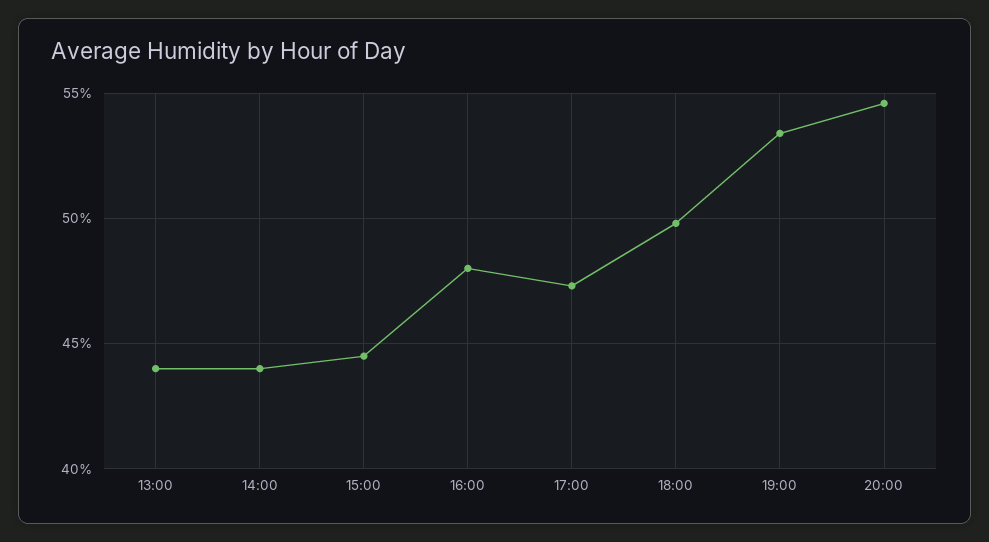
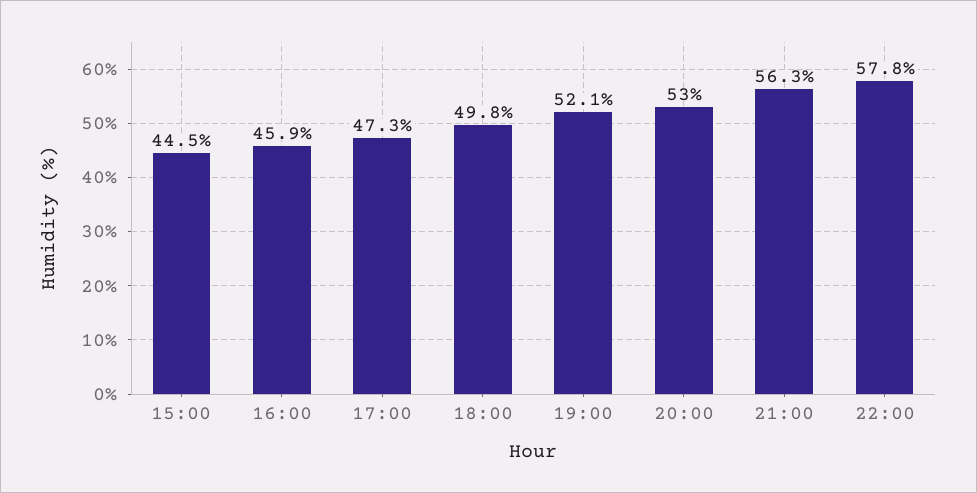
13:00: 44 -> none
14:00: 44 -> none
16:00: 48 -> 45.9
19:00: 53.5 -> 52.1
20:00: 54.5 -> 53
21:00: none -> 56.3
22:00: none -> 57.8

